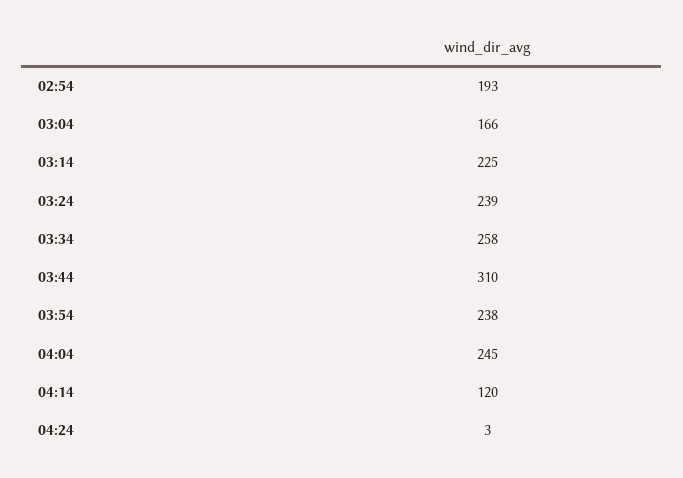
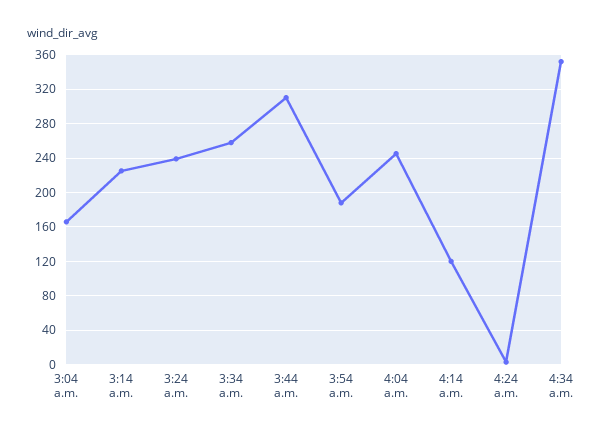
02:54: 193 -> none
03:54: 238 -> 190
4:34 a.m.: none -> 350

